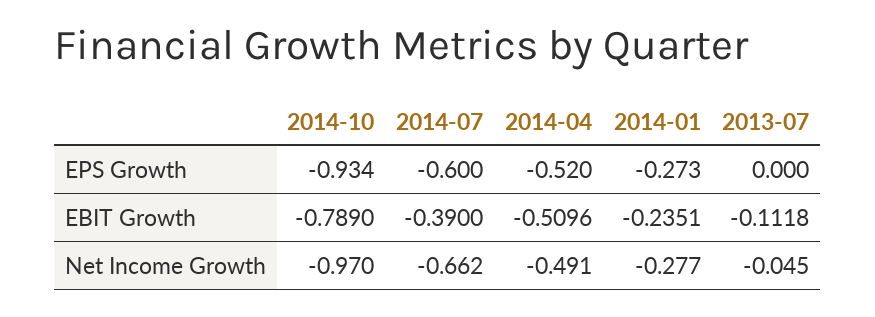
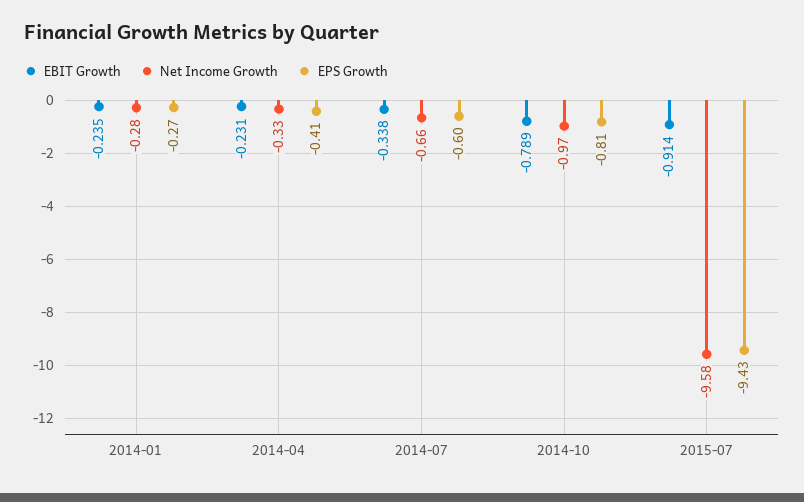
EPS Growth, 2014-10: -0.934 -> -0.81
EPS Growth, 2014-04: -0.52 -> -0.41
EPS Growth, 2013-07: 0 -> none
EBIT Growth, 2014-07: -0.39 -> -0.338
EBIT Growth, 2014-04: -0.5096 -> -0.231
EBIT Growth, 2013-07: -0.1118 -> none
Net Income Growth, 2014-04: -0.491 -> -0.33
Net Income Growth, 2013-07: -0.045 -> none
EBIT Growth, 2015-07: none -> -0.914
Net Income Growth, 2015-07: none -> -9.58
EPS Growth, 2015-07: none -> -9.43

